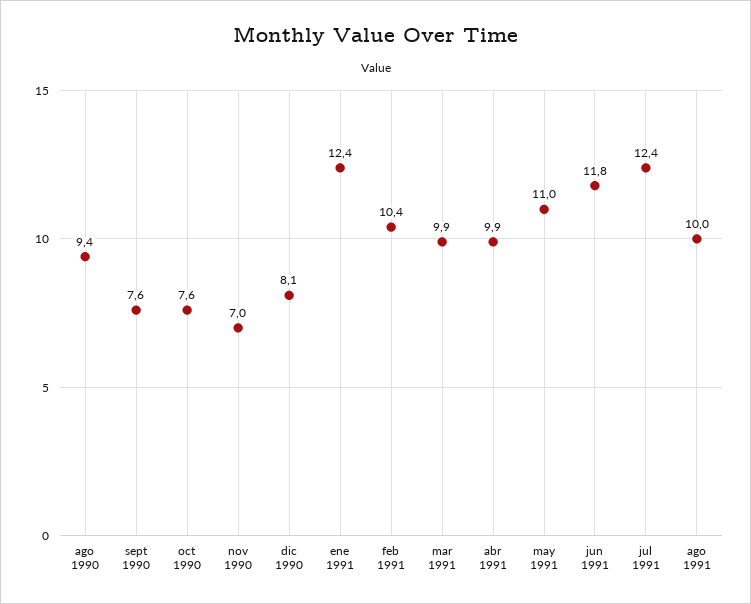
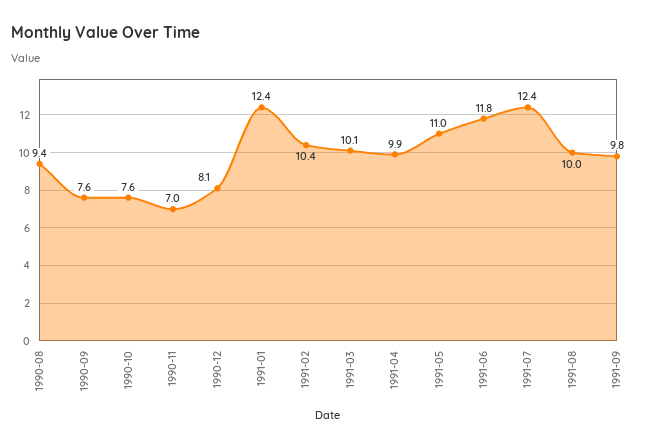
mar 1991: 9.9 -> 10.1
1991-09: none -> 9.8

